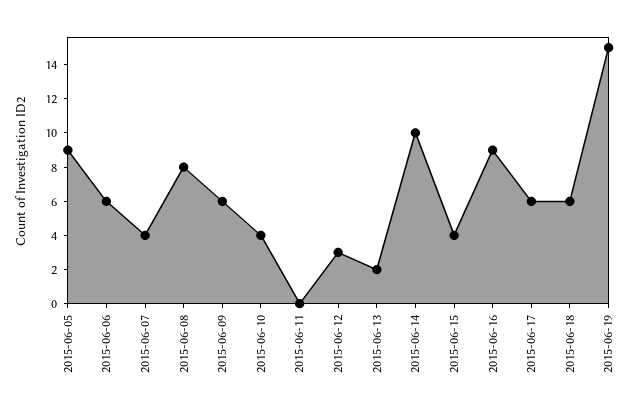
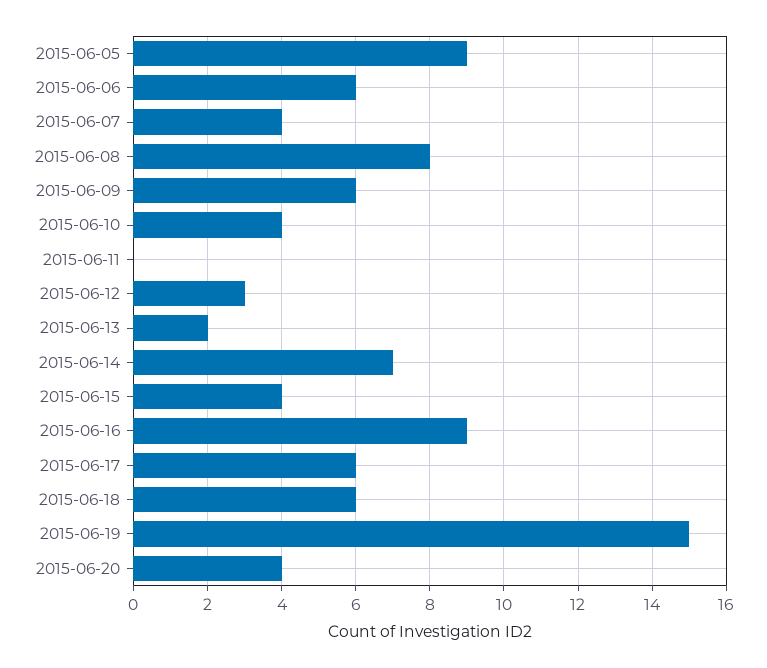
2015-06-14: 10 -> 7
2015-06-20: none -> 4

